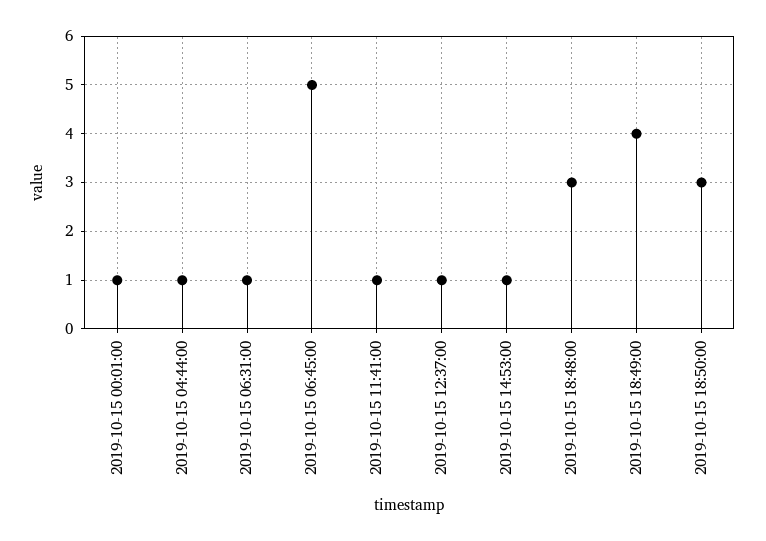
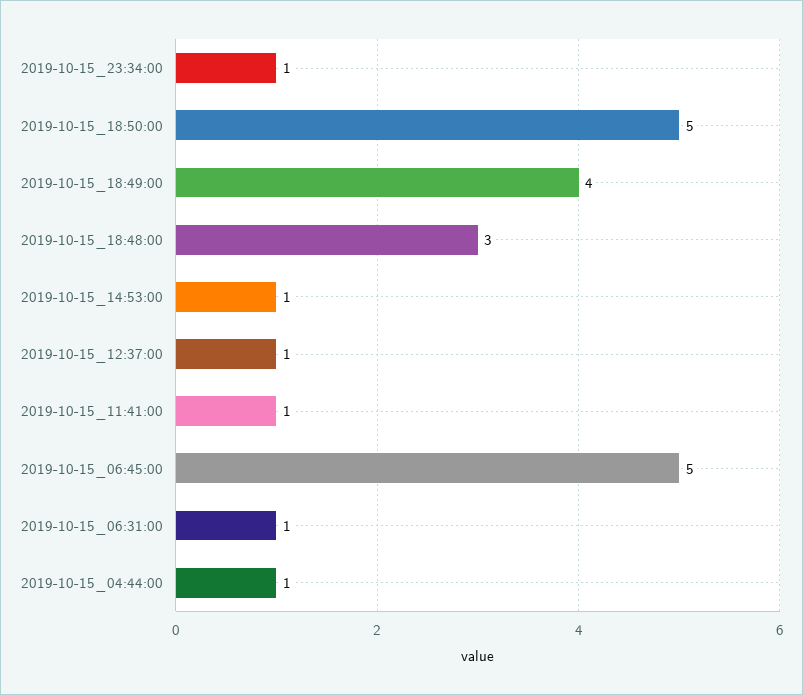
2019-10-15 00:01:00: 1 -> none
2019-10-15 18:50:00: 3 -> 5
2019-10-15_23:34:00: none -> 1

